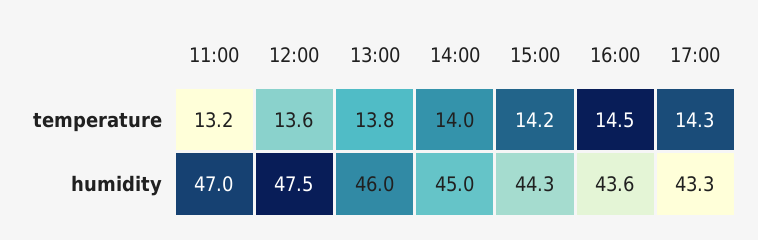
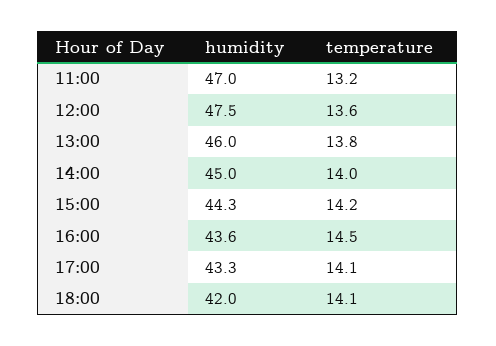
17:00, temperature: 14.3 -> 14.1
18:00, humidity: none -> 42
18:00, temperature: none -> 14.1

